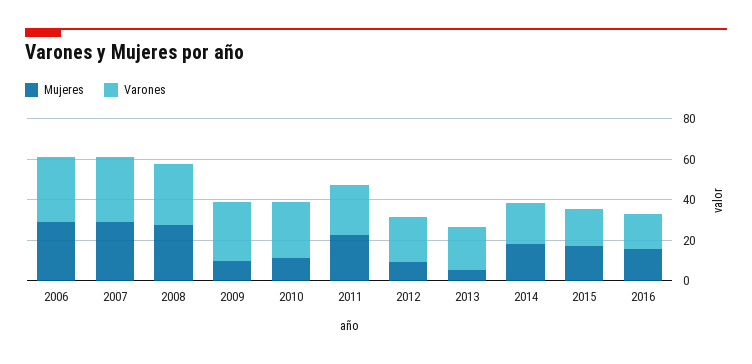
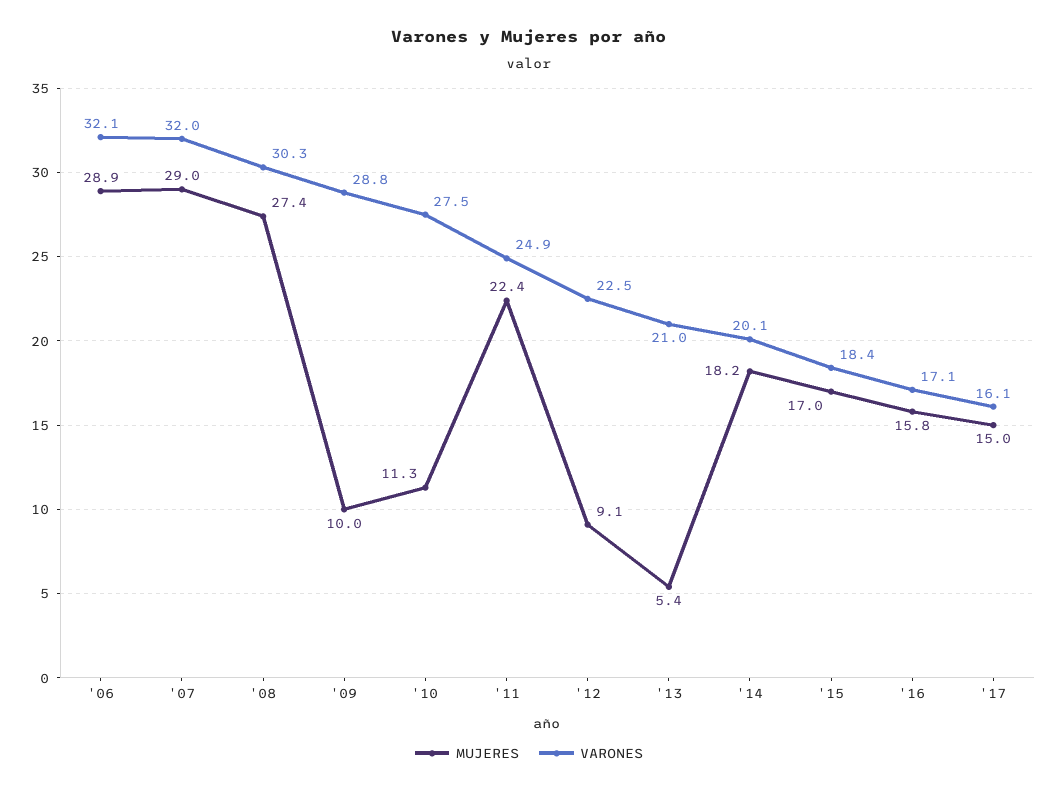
Mujeres, '17: none -> 15
Varones, '17: none -> 16.1

